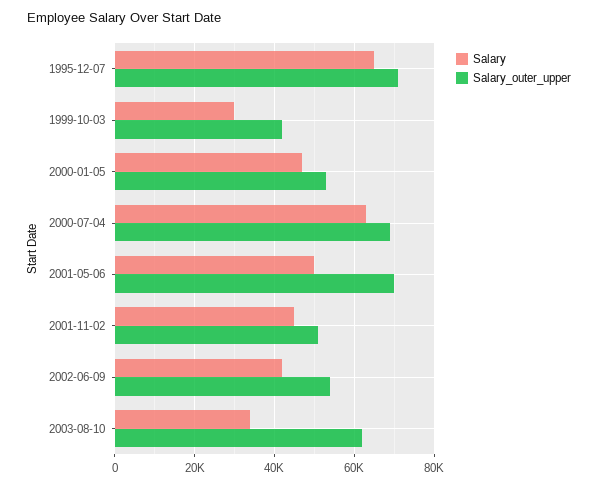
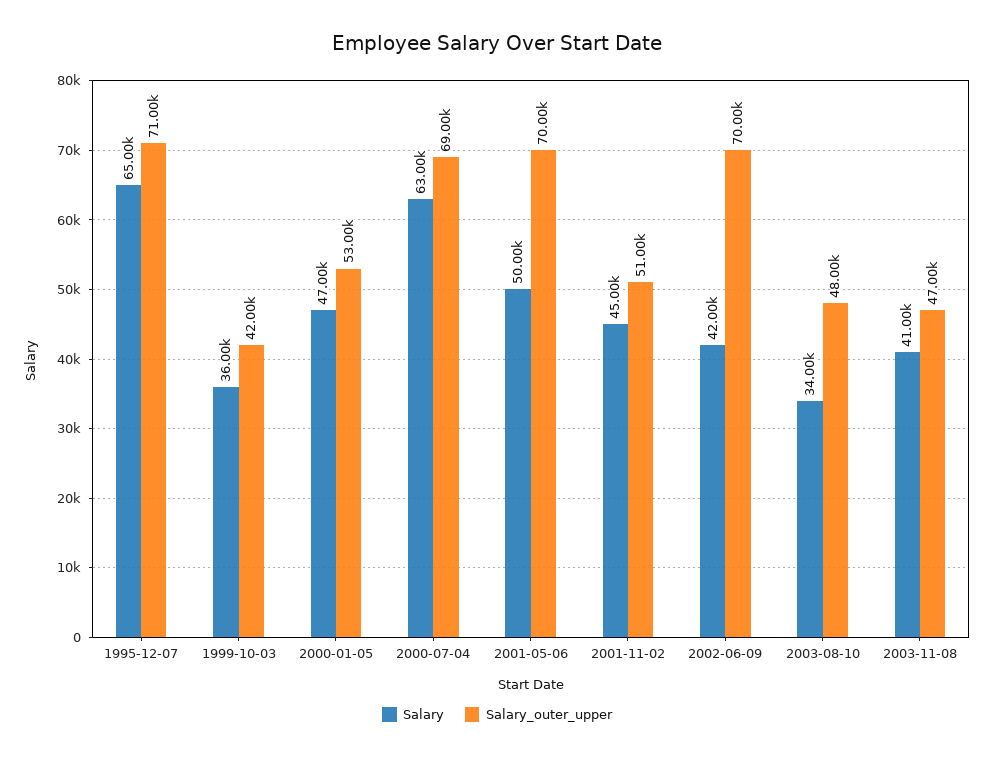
Salary, 1999-10-03: 30000 -> 36000
Salary_outer_upper, 2002-06-09: 54000 -> 70000
Salary_outer_upper, 2003-08-10: 62000 -> 48000
Salary, 2003-11-08: none -> 41000
Salary_outer_upper, 2003-11-08: none -> 47000

